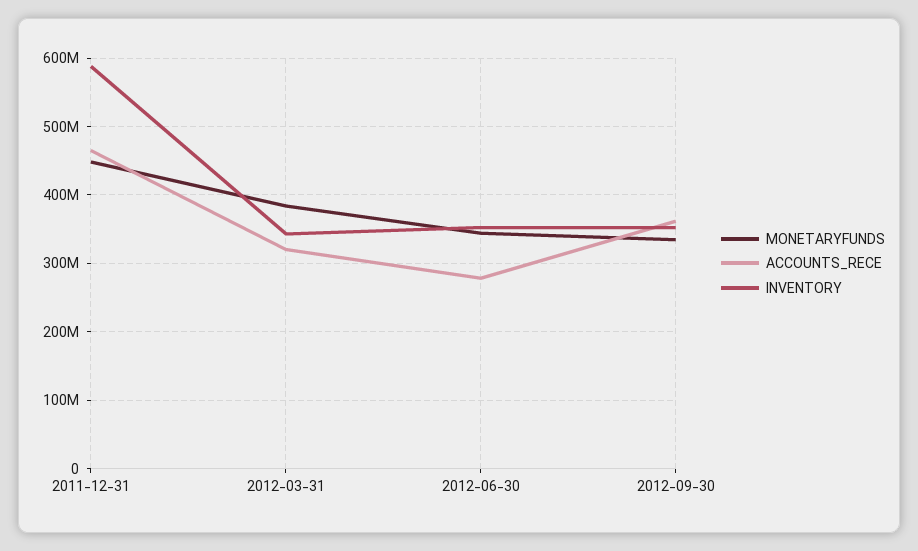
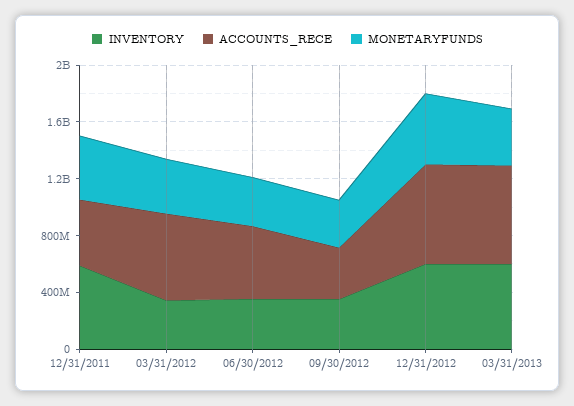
ACCOUNTS_RECE, 2012-03-31: 320000000 -> 600000000
ACCOUNTS_RECE, 2012-06-30: 280000000 -> 500000000
INVENTORY, 12/31/2012: none -> 600000000
ACCOUNTS_RECE, 12/31/2012: none -> 700000000
MONETARYFUNDS, 12/31/2012: none -> 500000000
INVENTORY, 03/31/2013: none -> 600000000
ACCOUNTS_RECE, 03/31/2013: none -> 700000000
MONETARYFUNDS, 03/31/2013: none -> 400000000

